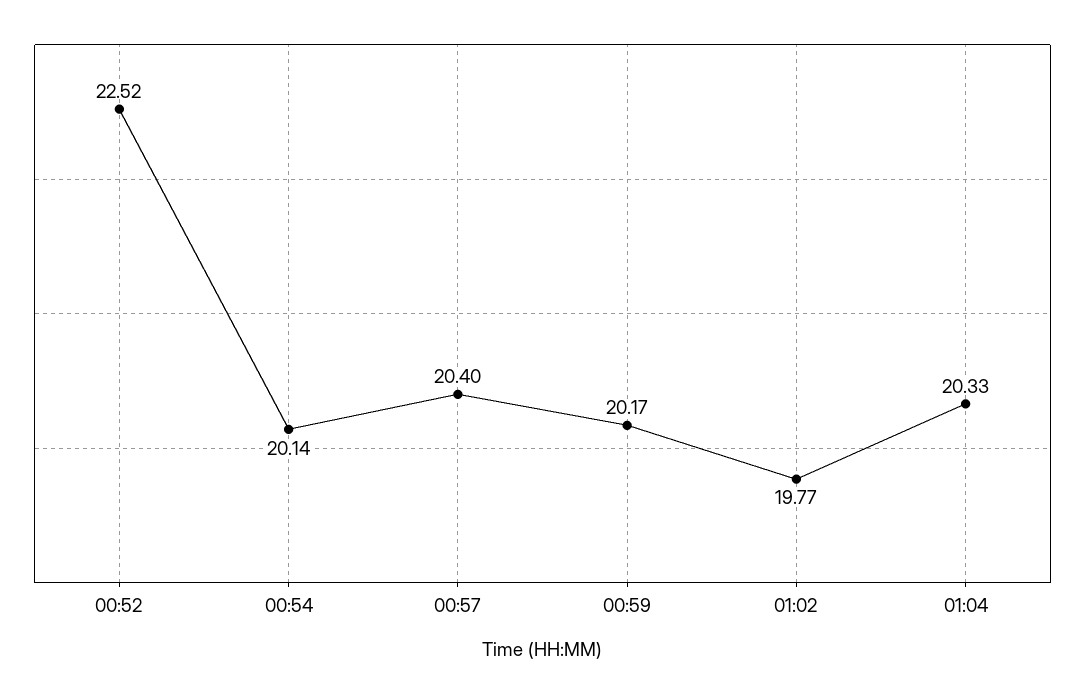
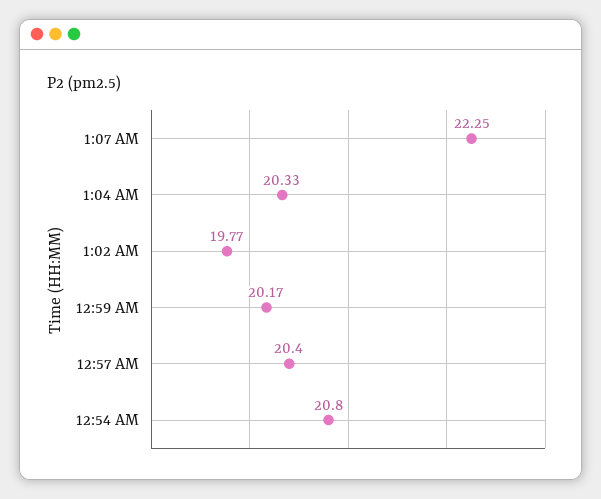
00:52: 22.52 -> none
00:54: 20.14 -> 20.8
1:07 AM: none -> 22.25

